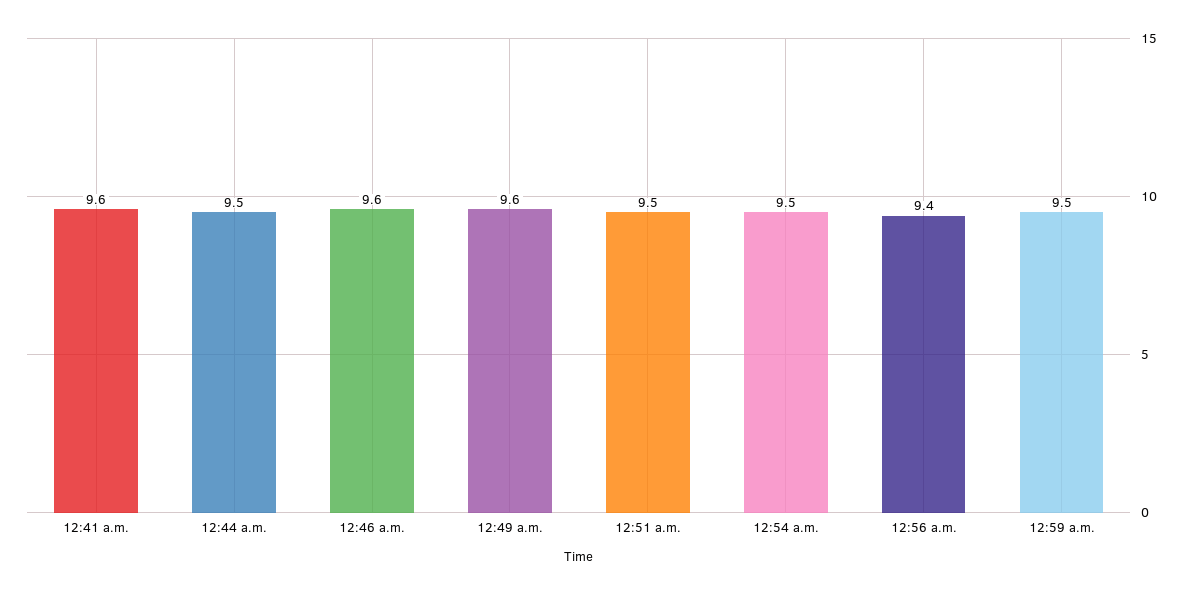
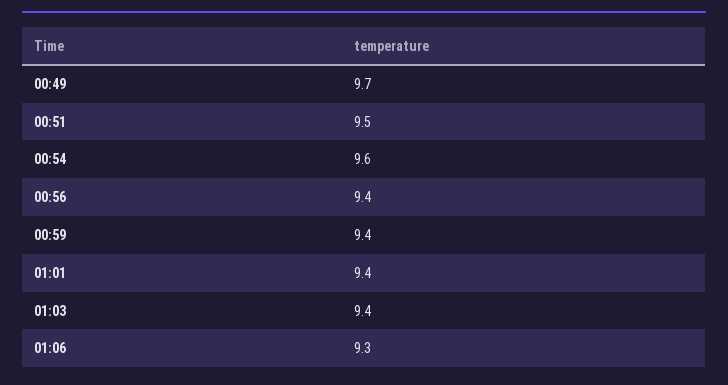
12:41 a.m.: 9.6 -> none
12:44 a.m.: 9.5 -> none
12:46 a.m.: 9.6 -> none
12:49 a.m.: 9.6 -> 9.7
12:54 a.m.: 9.5 -> 9.6
12:59 a.m.: 9.5 -> 9.4
01:01: none -> 9.4
01:03: none -> 9.4
01:06: none -> 9.3

